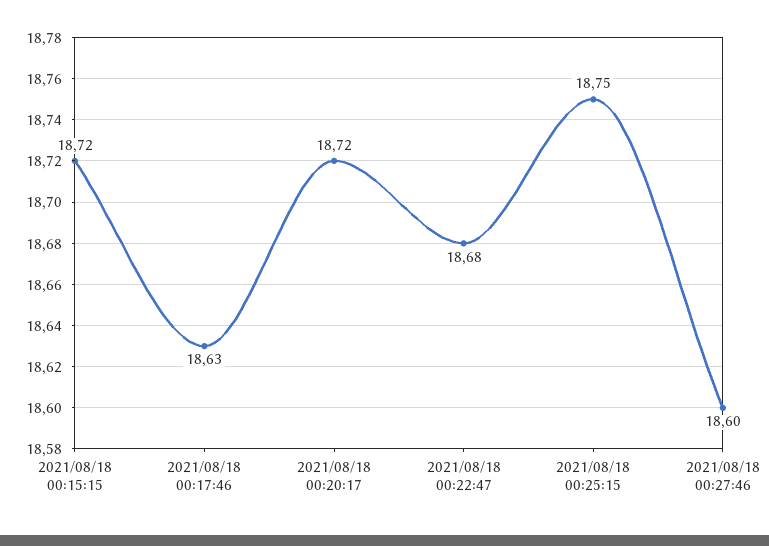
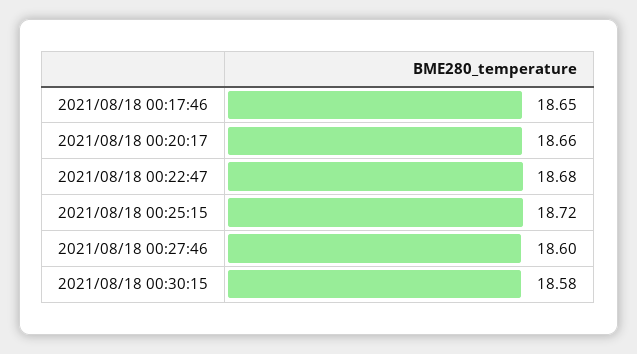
2021/08/18 00:15:15: 18.72 -> none
2021/08/18 00:17:46: 18.63 -> 18.65
2021/08/18 00:20:17: 18.72 -> 18.66
2021/08/18 00:25:15: 18.75 -> 18.72
2021/08/18 00:30:15: none -> 18.58

